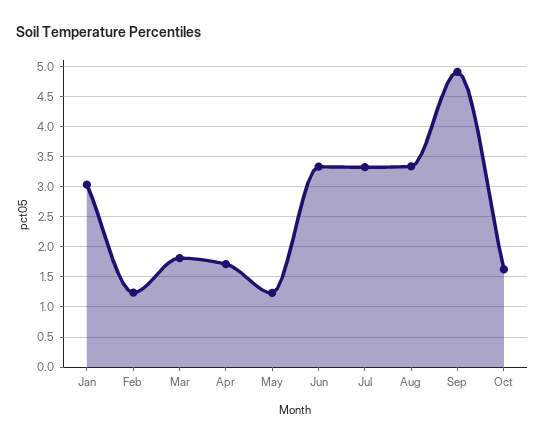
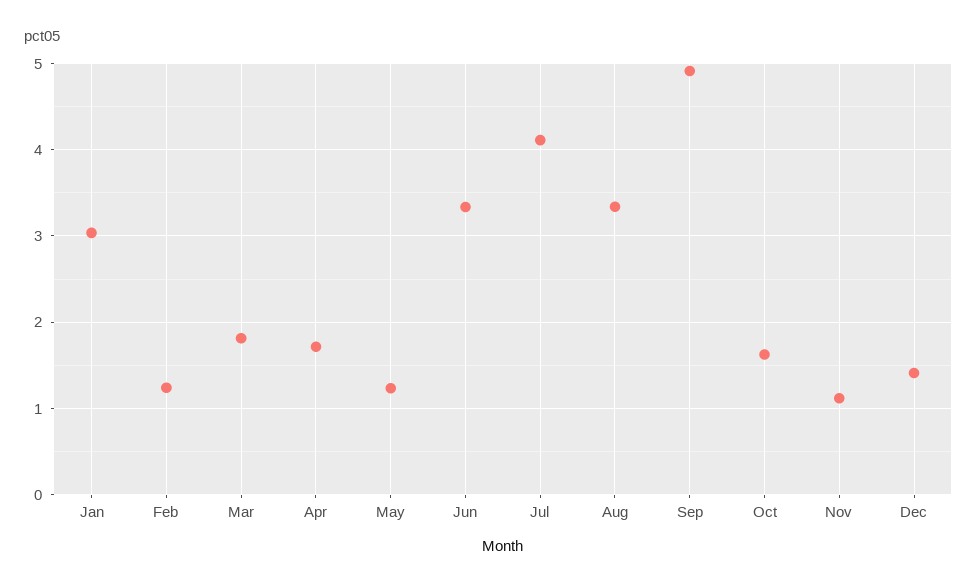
Jul: 3.3 -> 4.1
Nov: none -> 1.1
Dec: none -> 1.4

